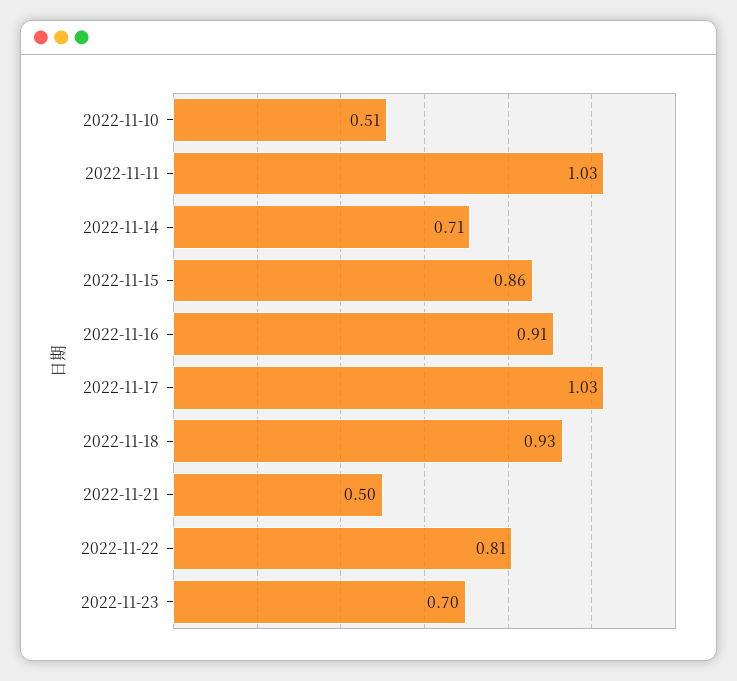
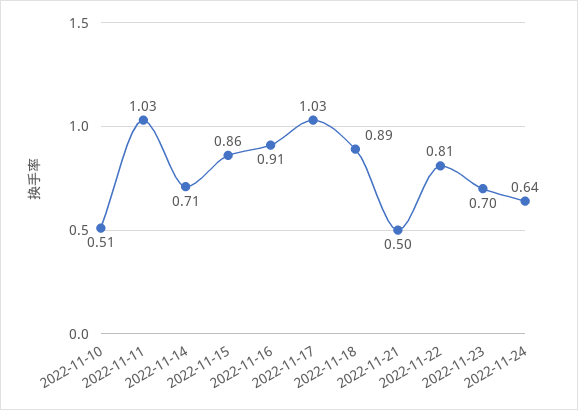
2022-11-18: 0.93 -> 0.89
2022-11-24: none -> 0.64

